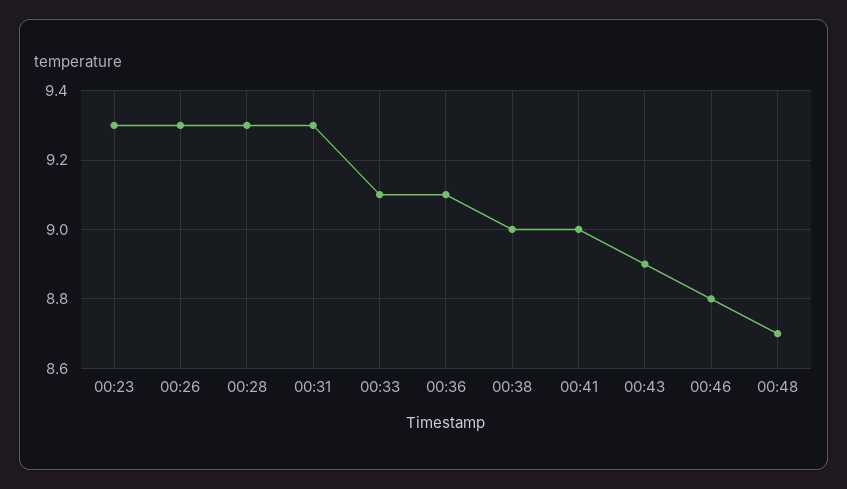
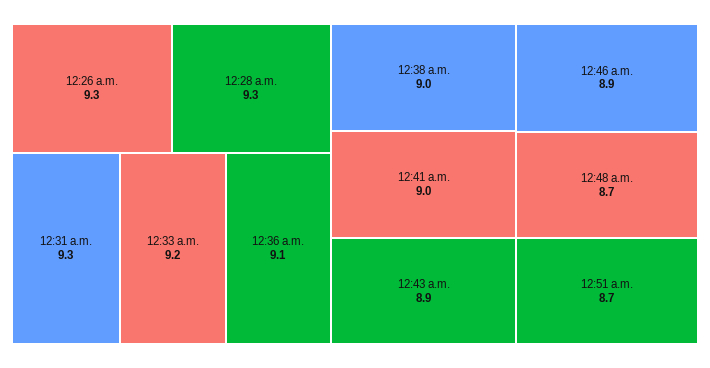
00:23: 9.3 -> none
00:33: 9.1 -> 9.2
00:46: 8.8 -> 8.9
12:51 a.m.: none -> 8.7

